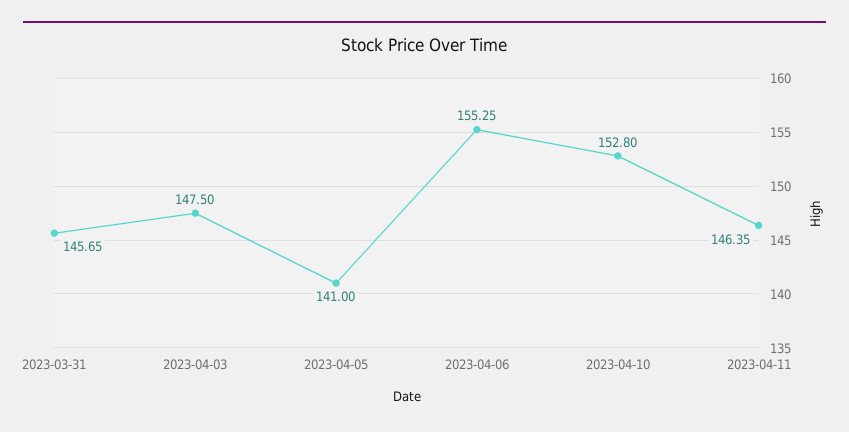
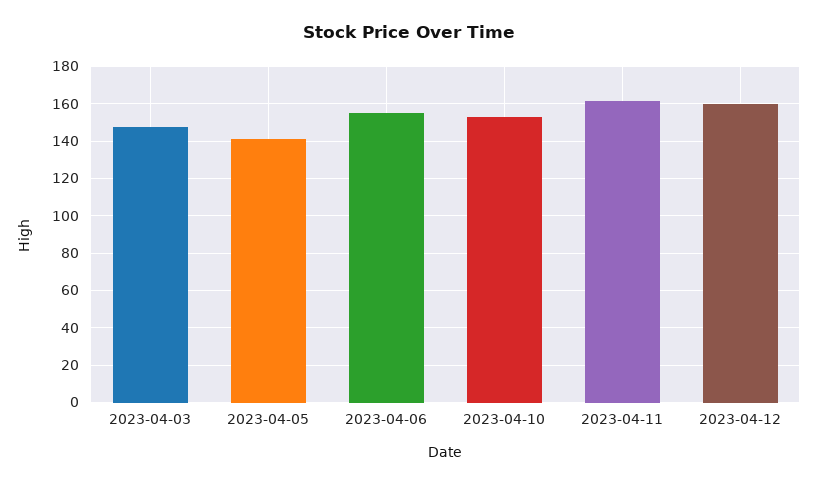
2023-03-31: 145.65 -> none
2023-04-11: 146.35 -> 160
2023-04-12: none -> 160

